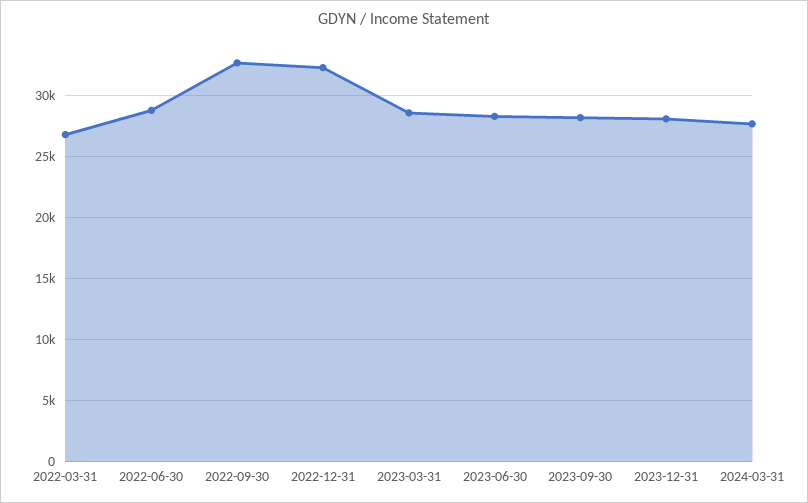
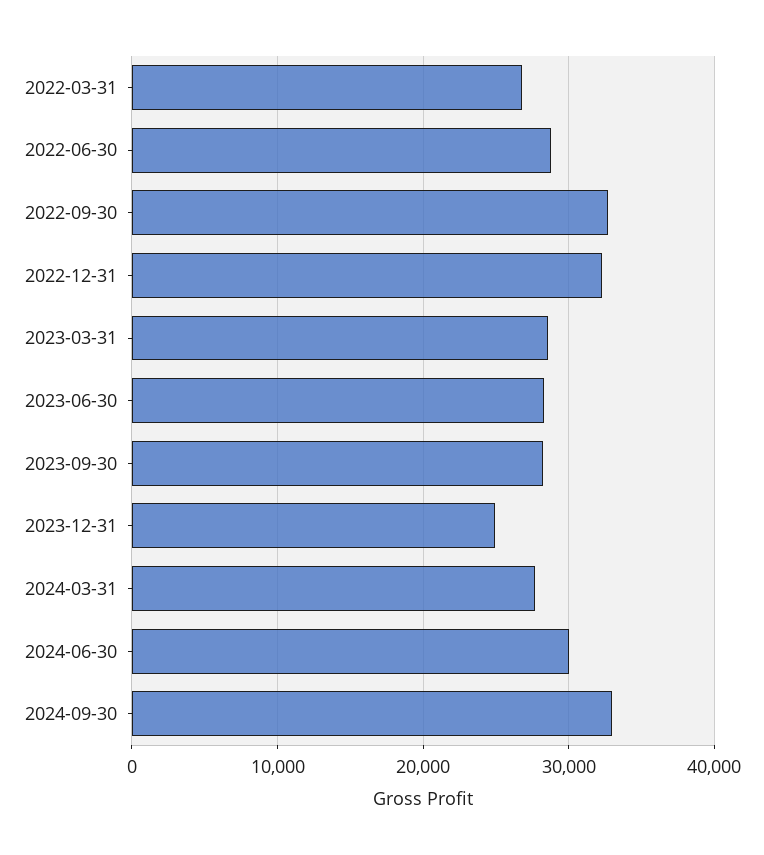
2023-12-31: 28000 -> 25000
2024-06-30: none -> 30000
2024-09-30: none -> 33000

